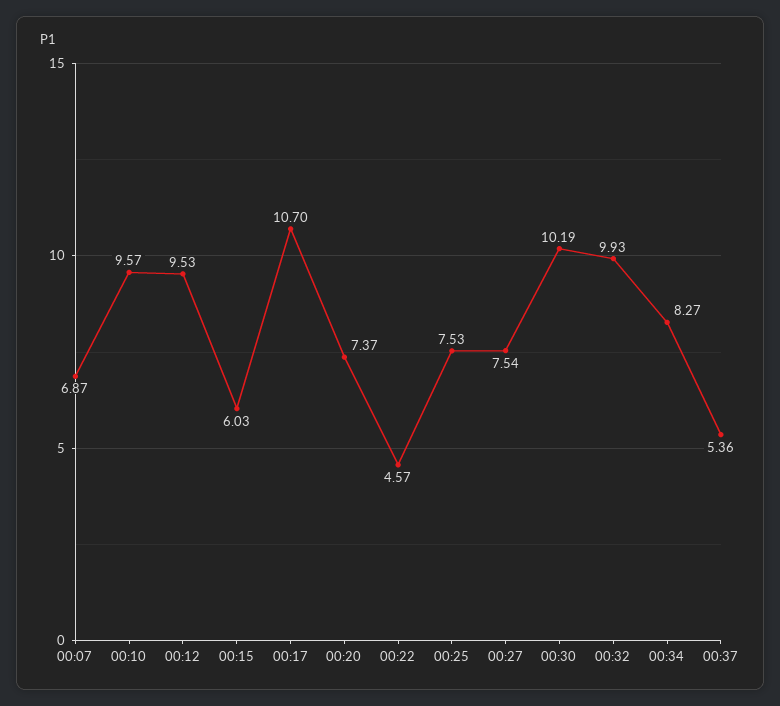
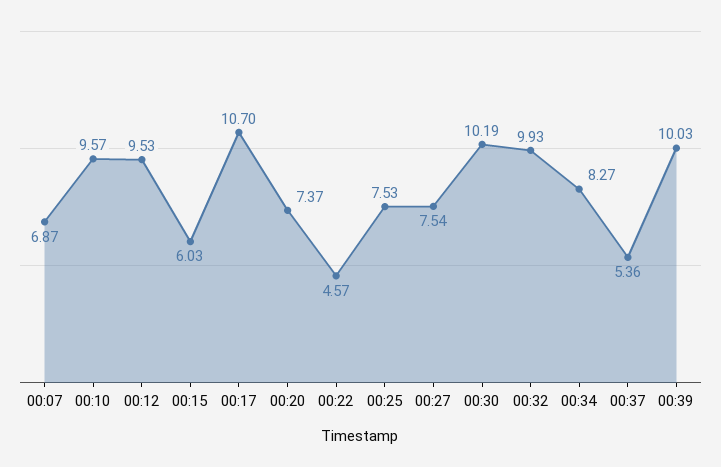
00:39: none -> 10.03

